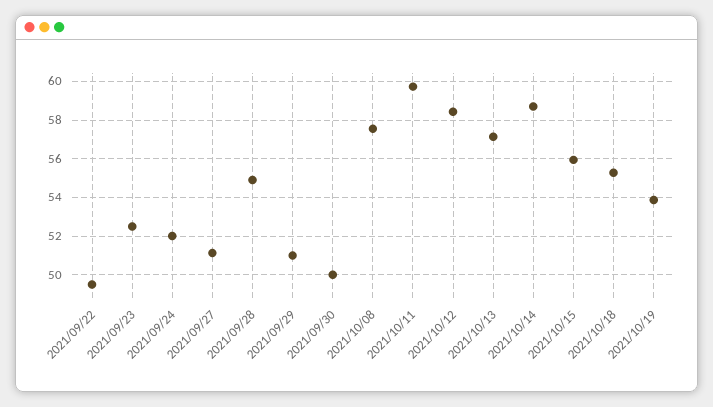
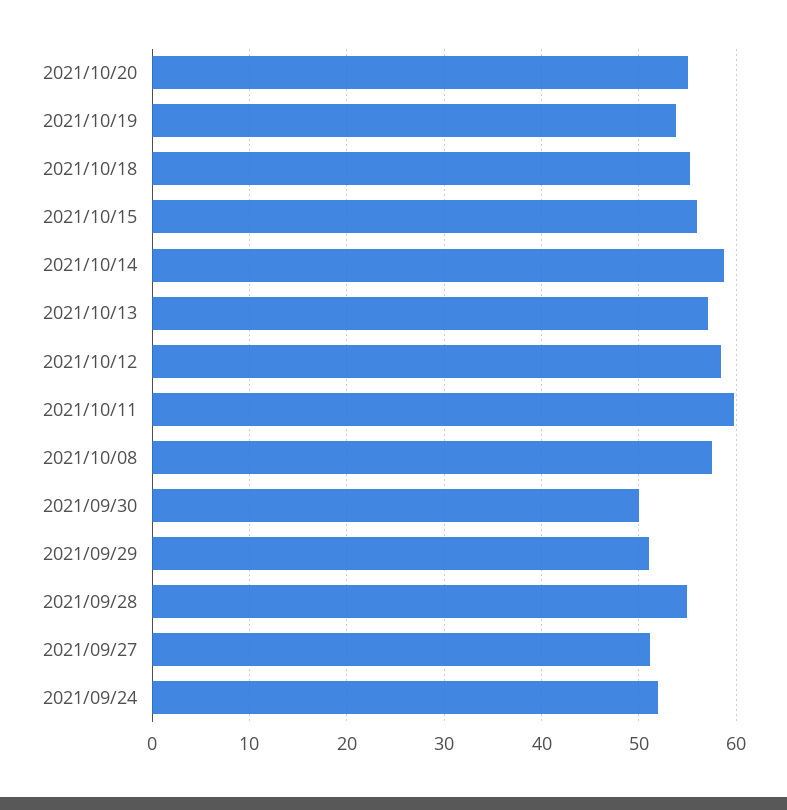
2021/09/22: 49.5 -> none
2021/09/23: 52.5 -> none
2021/10/20: none -> 55

